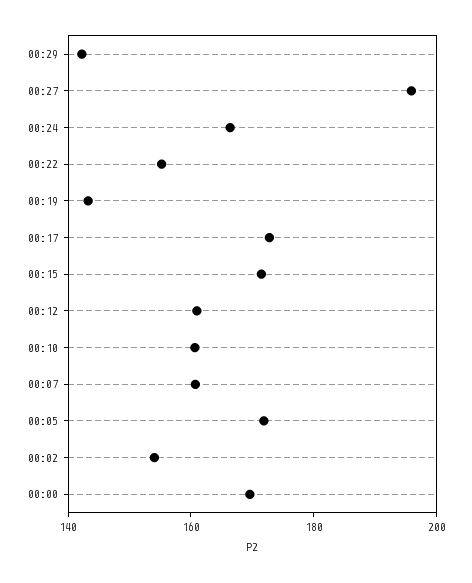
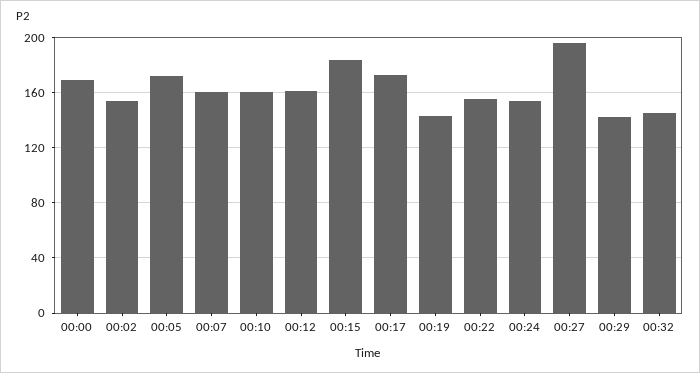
00:24: 165 -> 155
00:15: 170 -> 185
00:32: none -> 145

